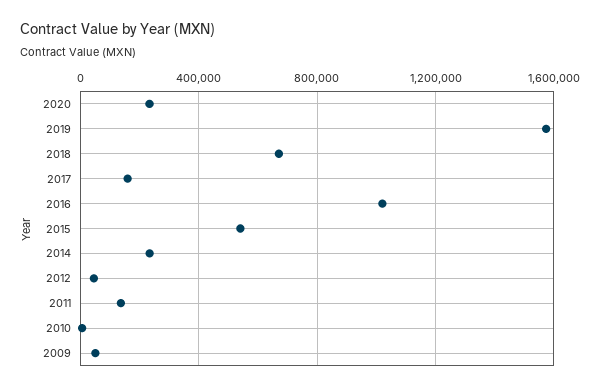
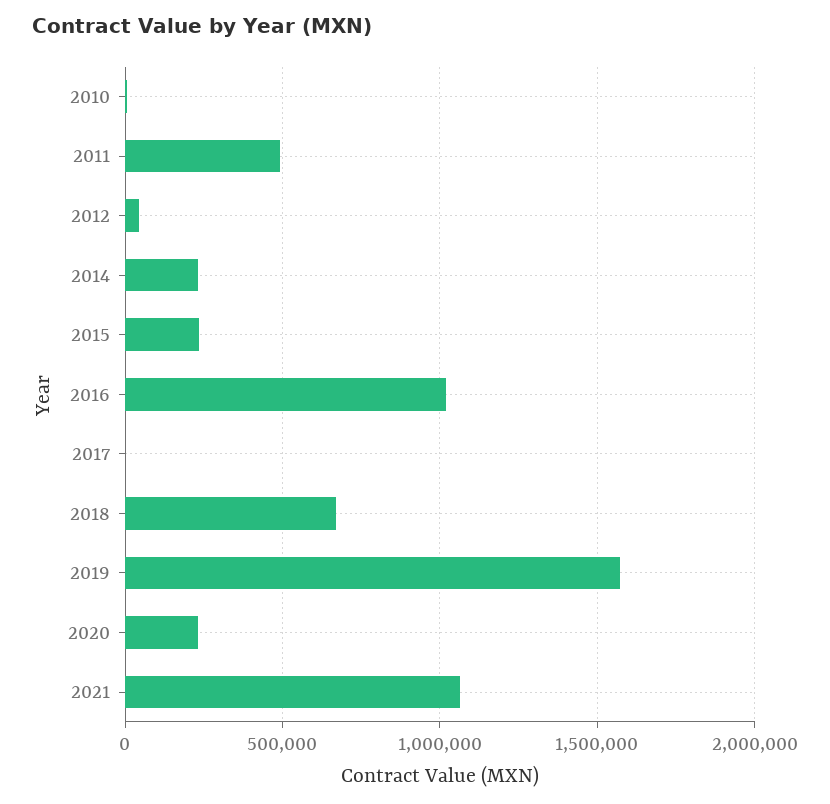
2017: 150000 -> 0
2015: 550000 -> 250000
2011: 150000 -> 500000
2009: 50000 -> none
2021: none -> 1050000

